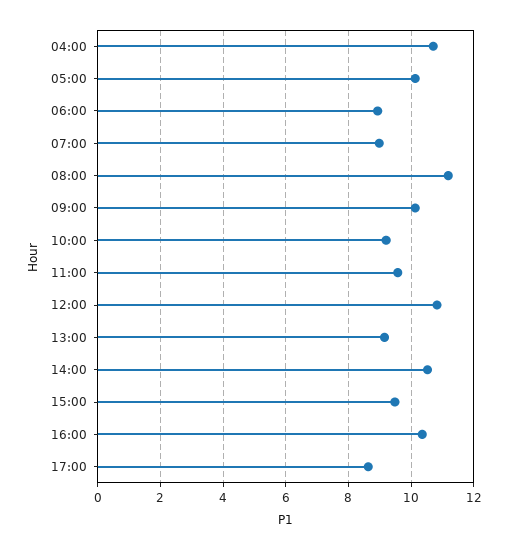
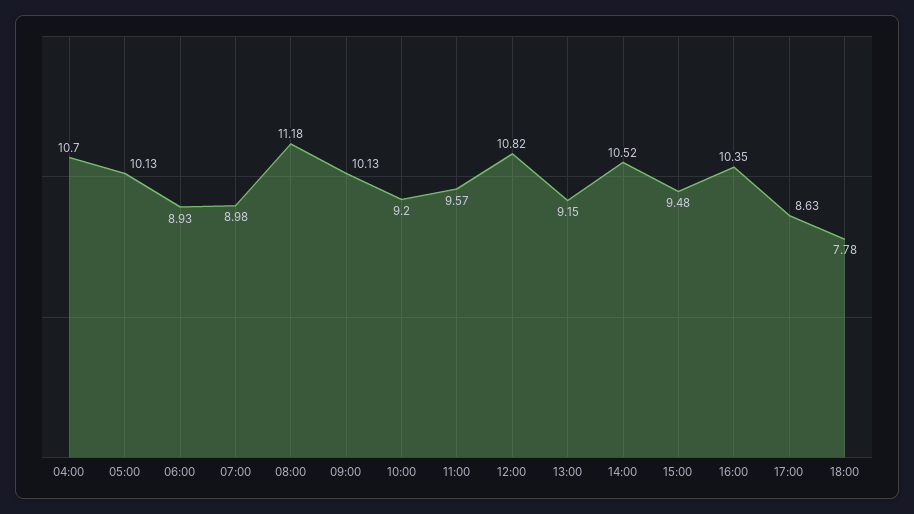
18:00: none -> 7.78

